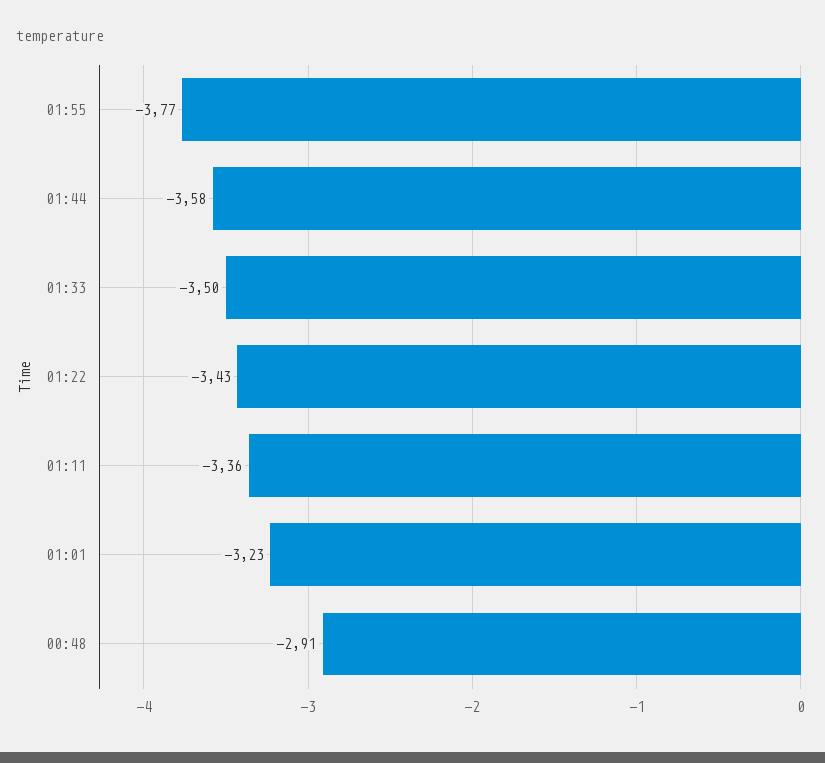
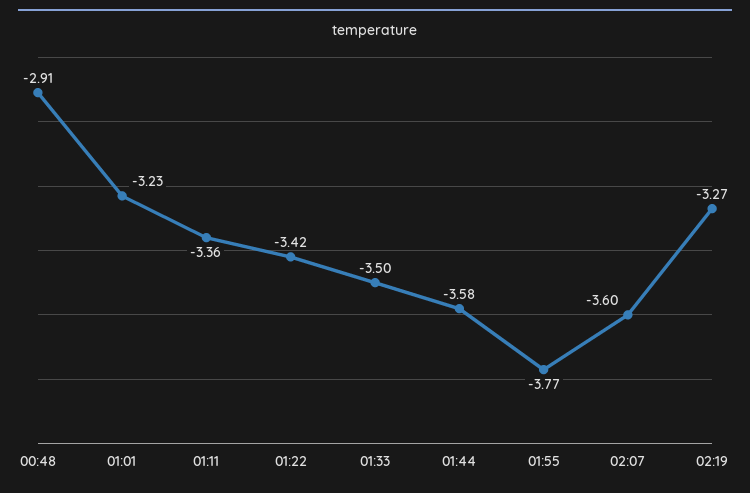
01:22: -3.43 -> -3.42
02:07: none -> -3.6
02:19: none -> -3.27

